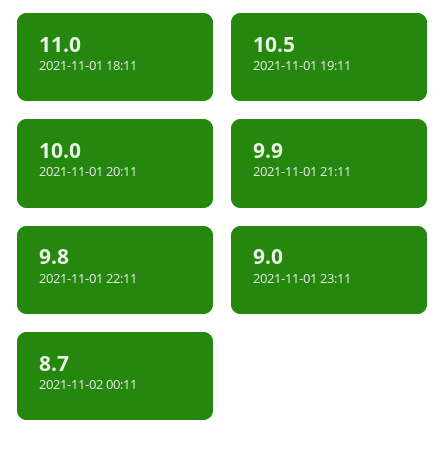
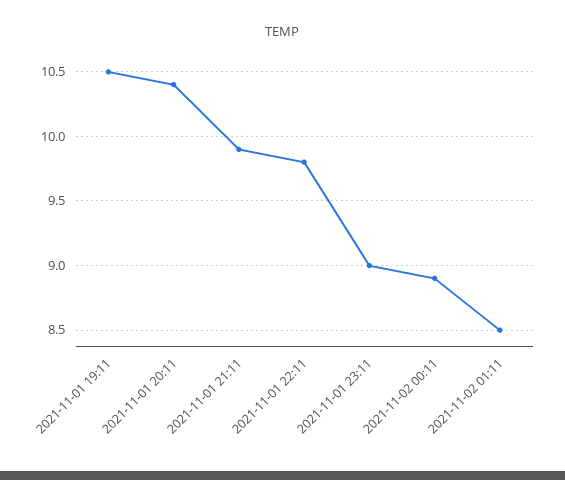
2021-11-01 18:11: 11 -> none
2021-11-01 20:11: 10 -> 10.4
2021-11-02 00:11: 8.7 -> 8.9
2021-11-02 01:11: none -> 8.5

